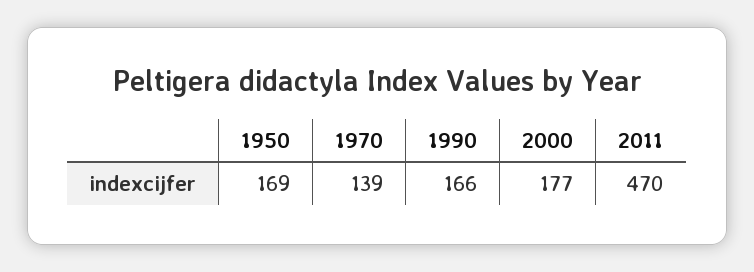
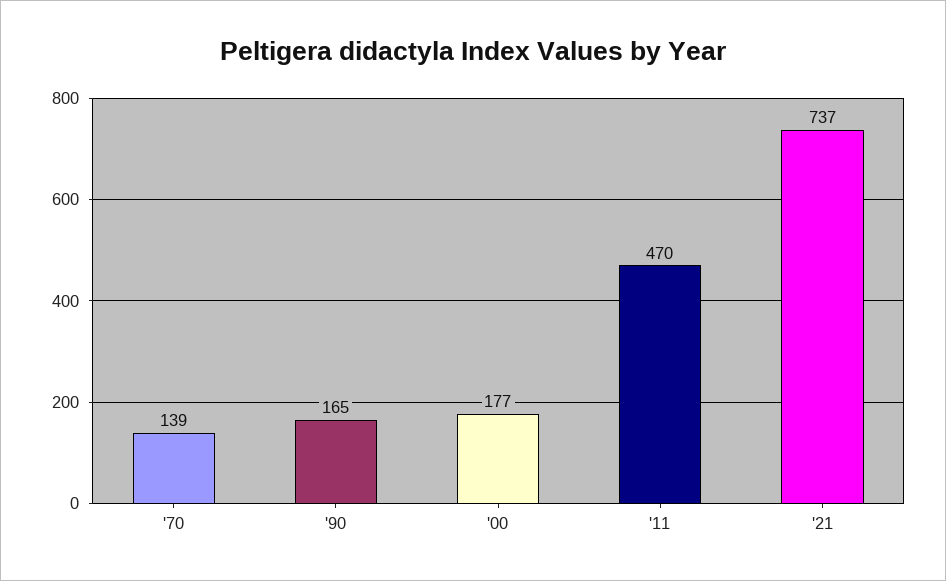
1950: 169 -> none
1990: 166 -> 165
'21: none -> 737

